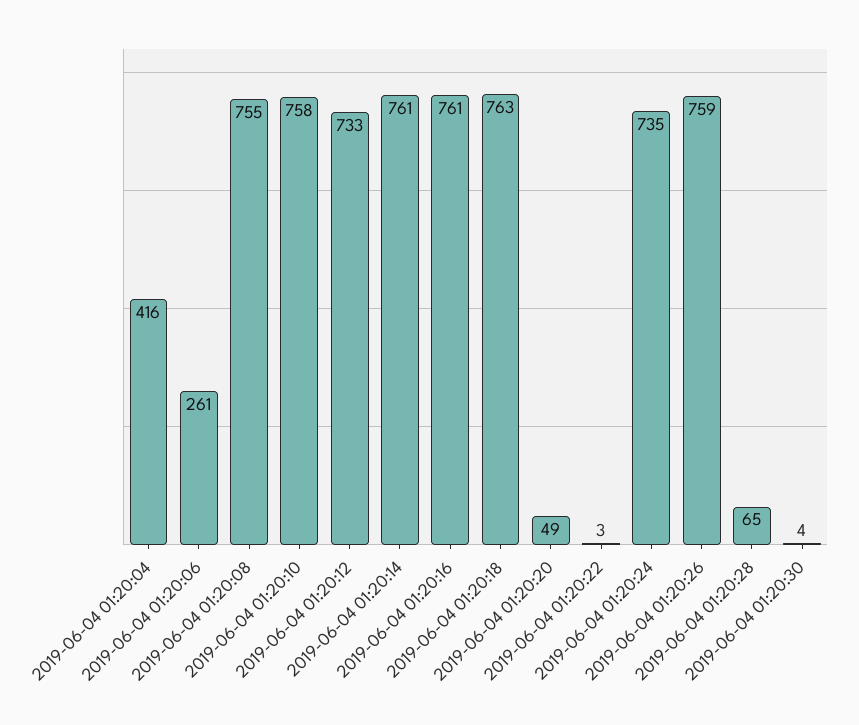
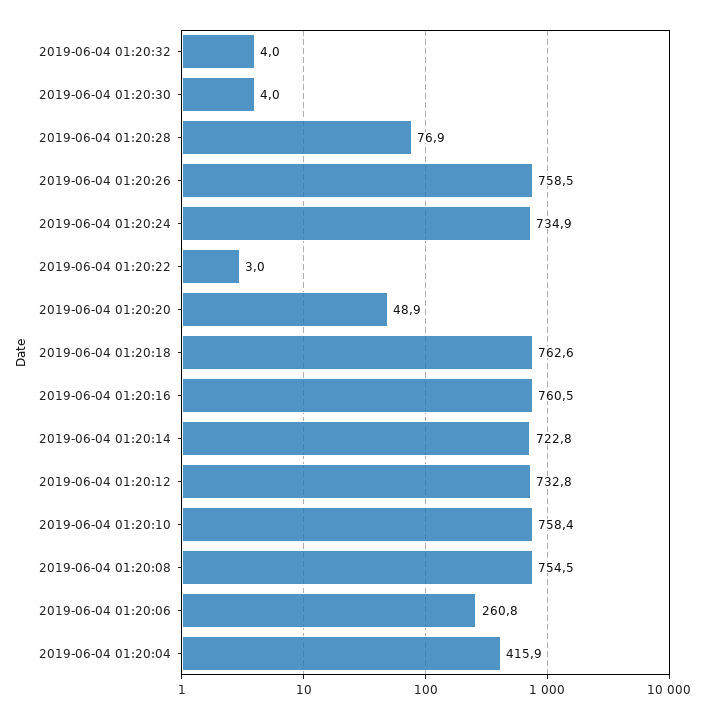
2019-06-04 01:20:14: 761 -> 722.8
2019-06-04 01:20:28: 65 -> 76.9
2019-06-04 01:20:32: none -> 4

